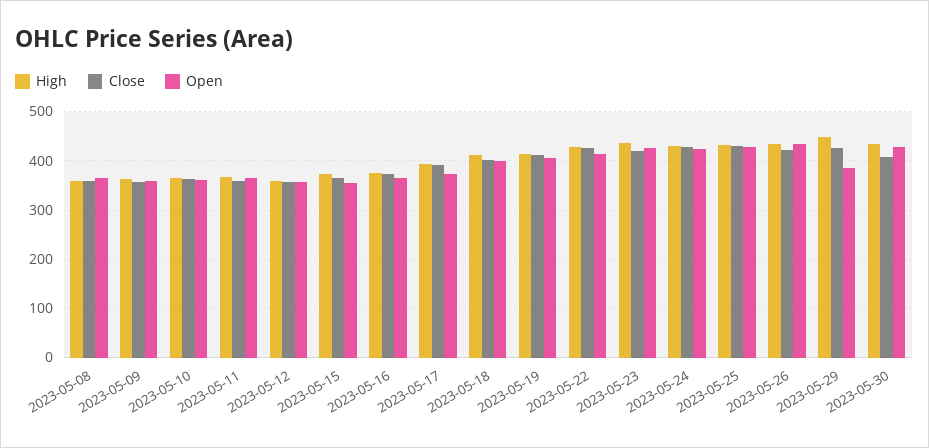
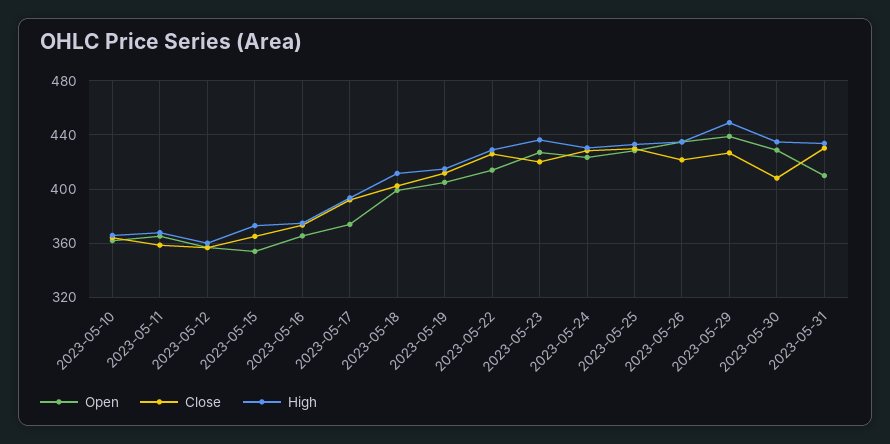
High, 2023-05-08: 360 -> none
Close, 2023-05-08: 360 -> none
Open, 2023-05-08: 360 -> none
High, 2023-05-09: 360 -> none
Close, 2023-05-09: 360 -> none
Open, 2023-05-09: 360 -> none
Open, 2023-05-29: 380 -> 440
Open, 2023-05-31: none -> 410
Close, 2023-05-31: none -> 430
High, 2023-05-31: none -> 435

